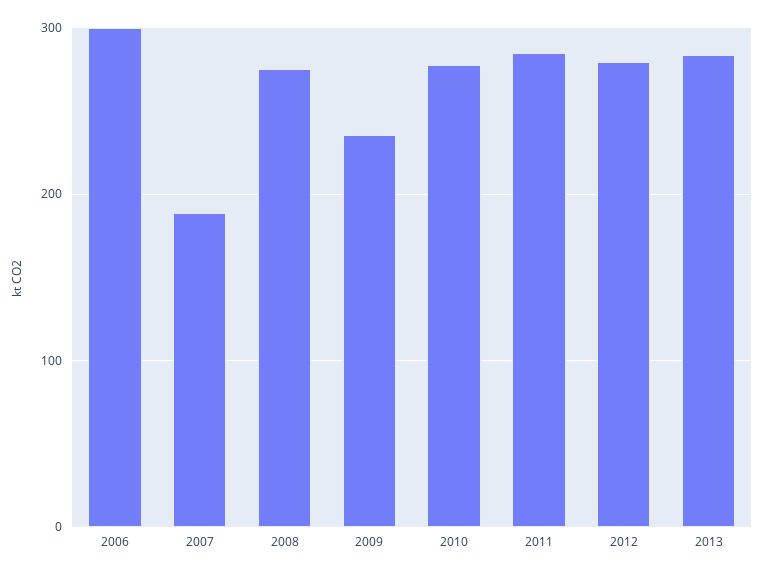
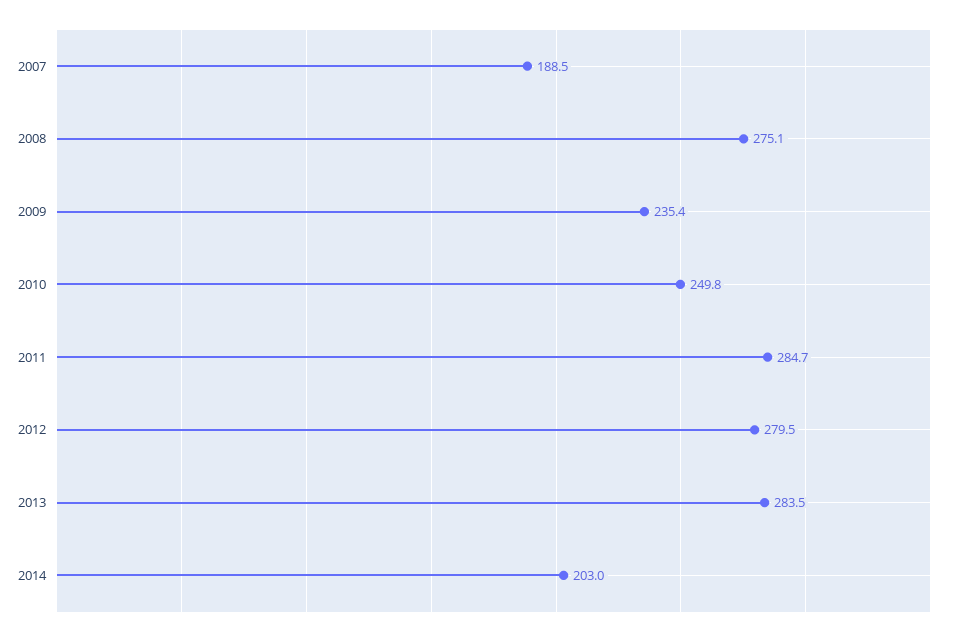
2006: 300 -> none
2010: 280 -> 249.8
2014: none -> 203

